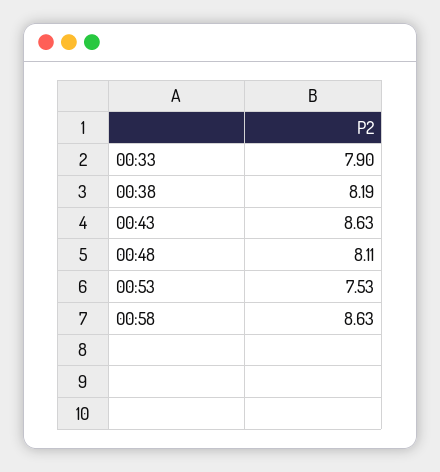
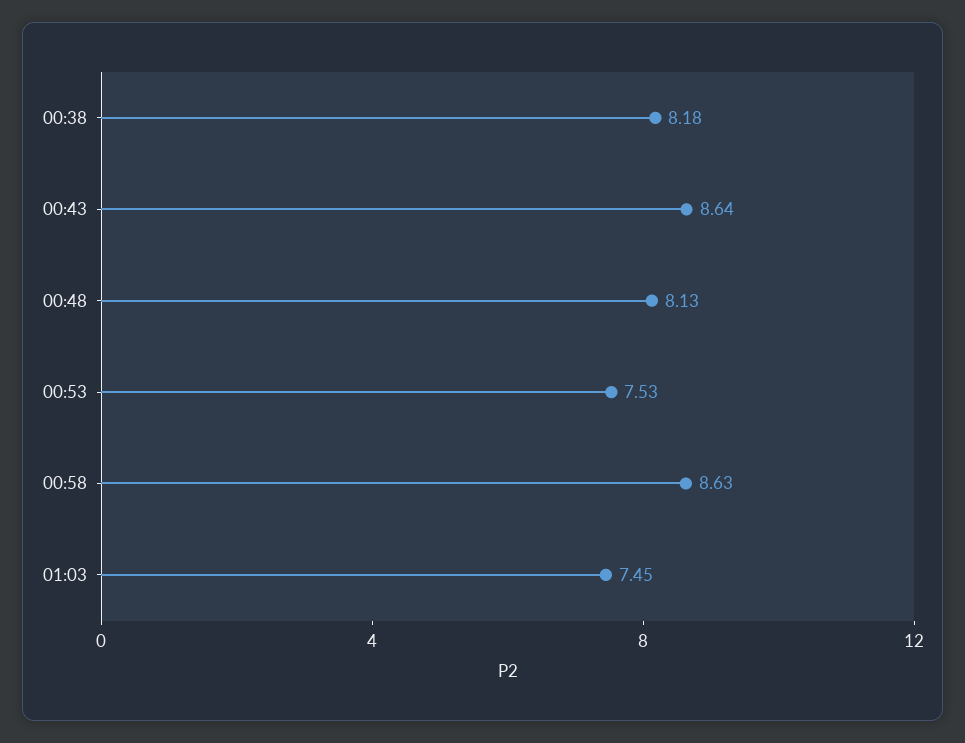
00:33: 7.9 -> none
00:38: 8.19 -> 8.18
00:43: 8.63 -> 8.64
00:48: 8.11 -> 8.13
01:03: none -> 7.45

